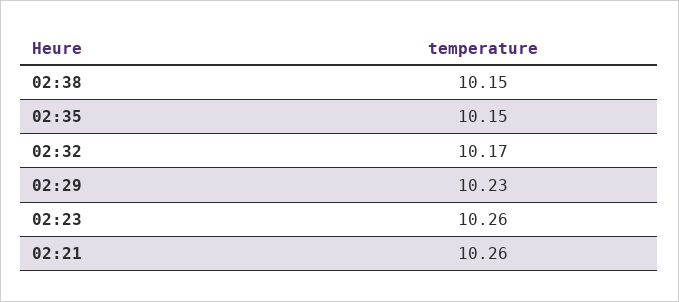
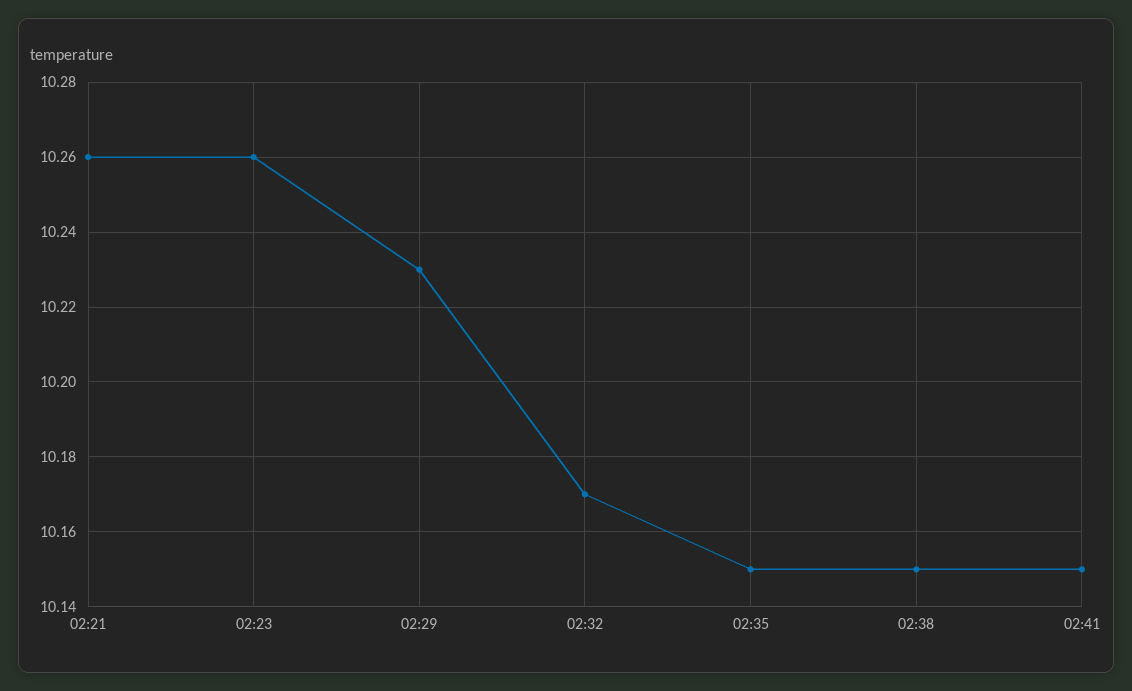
02:41: none -> 10.15

